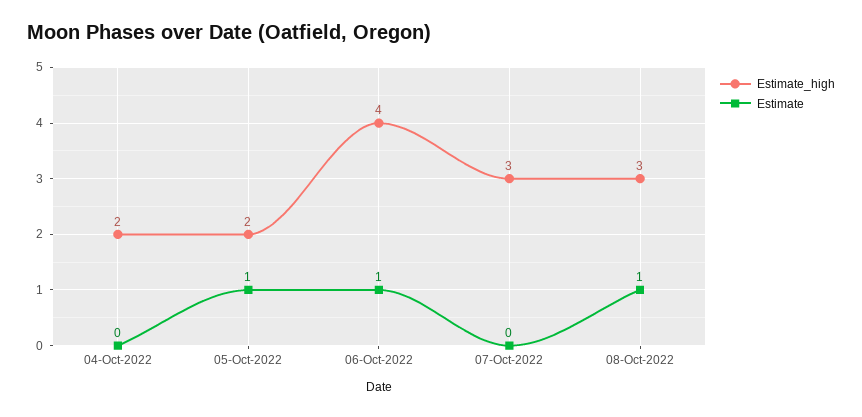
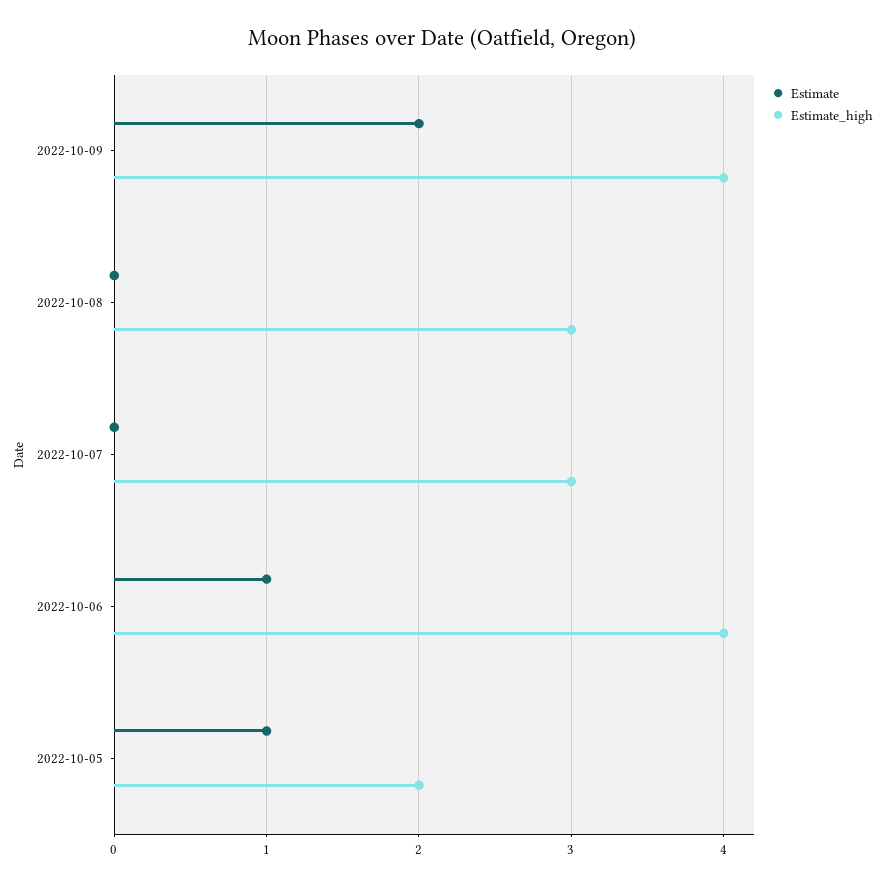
Estimate_high, 04-Oct-2022: 2 -> none
Estimate, 04-Oct-2022: 0 -> none
Estimate, 08-Oct-2022: 1 -> 0
Estimate, 2022-10-09: none -> 2
Estimate_high, 2022-10-09: none -> 4

